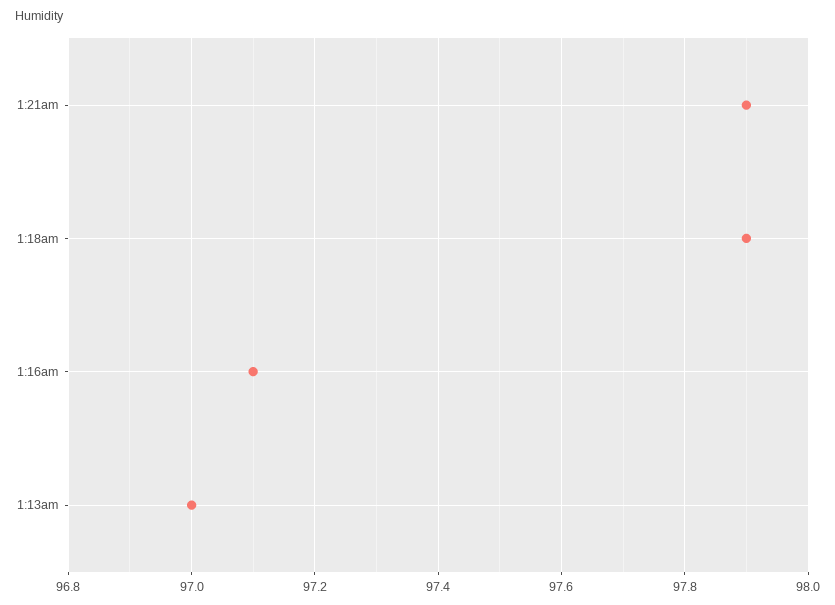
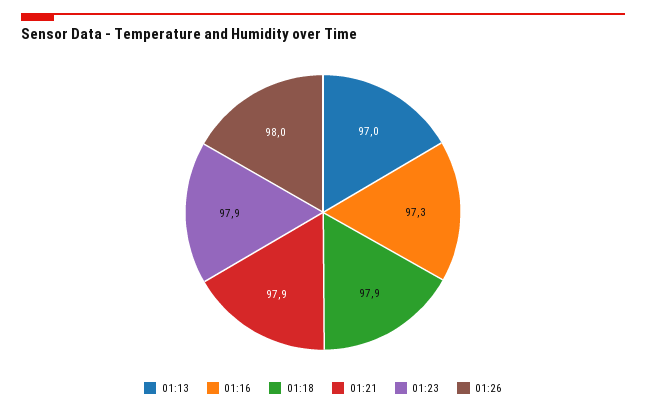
1:16am: 97.1 -> 97.3
01:23: none -> 97.9
01:26: none -> 98

